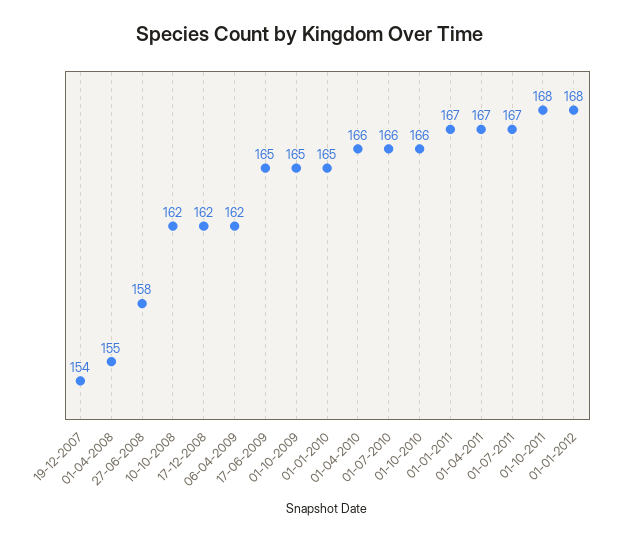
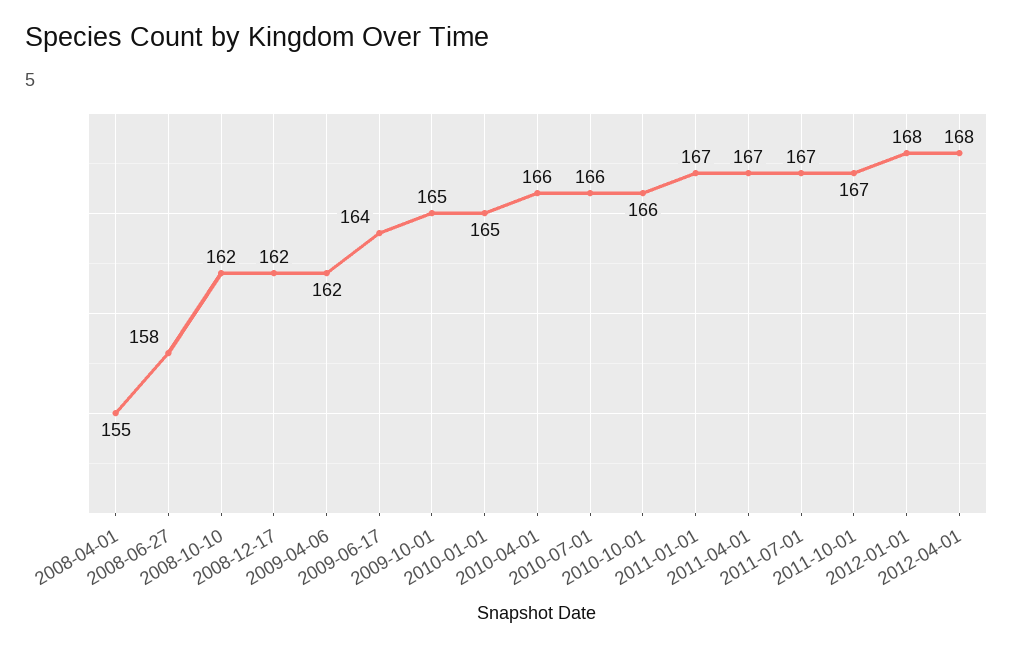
19-12-2007: 154 -> none
17-06-2009: 165 -> 164
01-10-2011: 168 -> 167
2012-04-01: none -> 168

